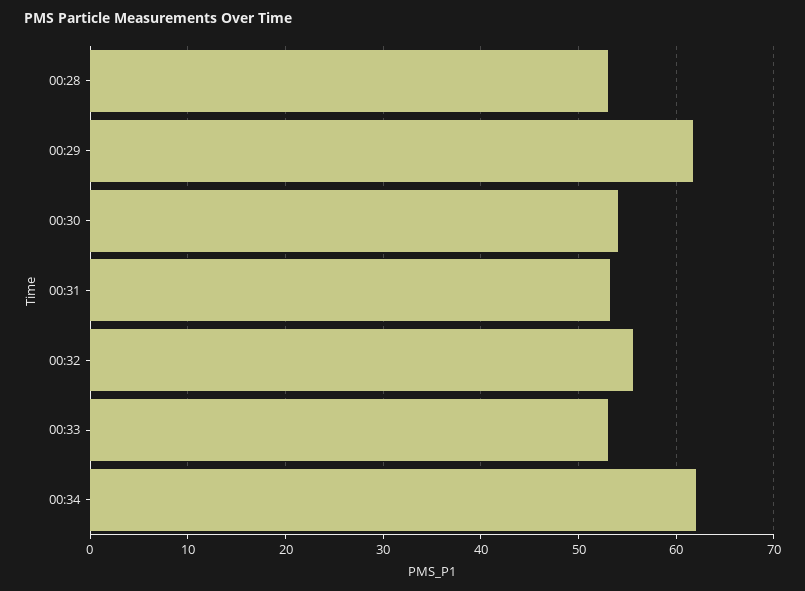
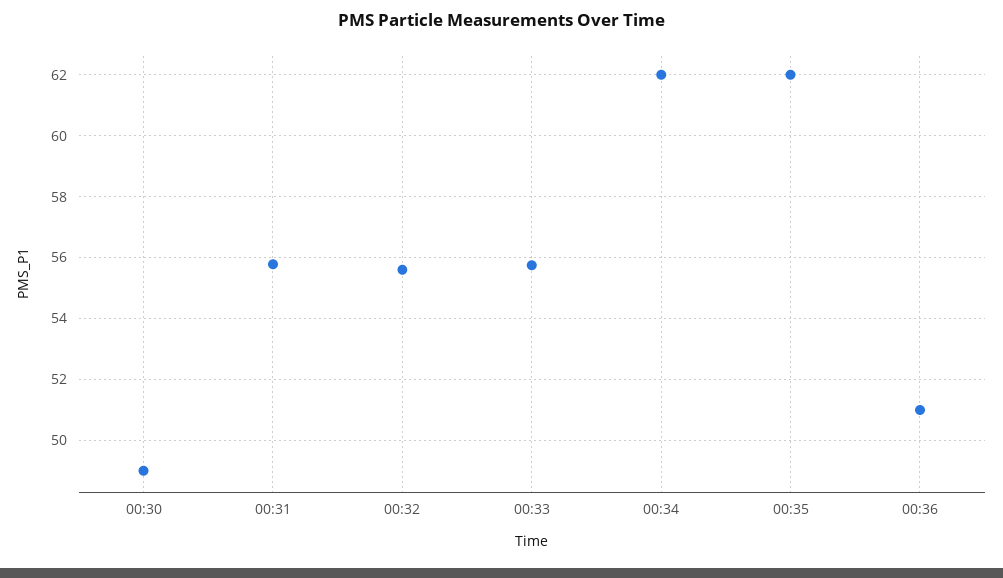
00:28: 53 -> none
00:29: 62 -> none
00:30: 54 -> 49
00:31: 53 -> 55.8
00:33: 53 -> 55.8
00:35: none -> 62
00:36: none -> 51

